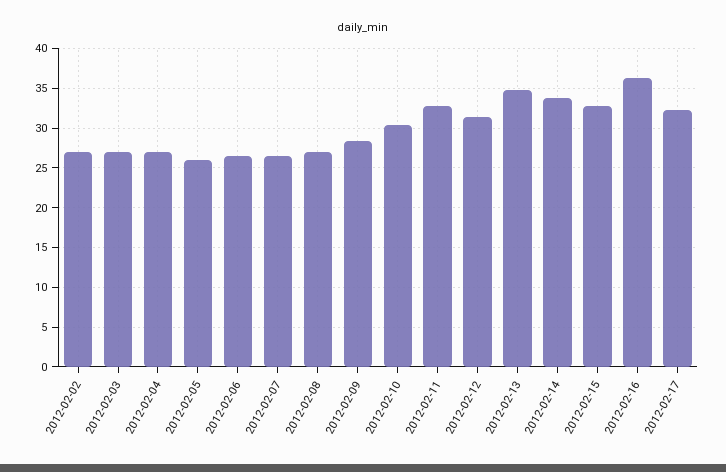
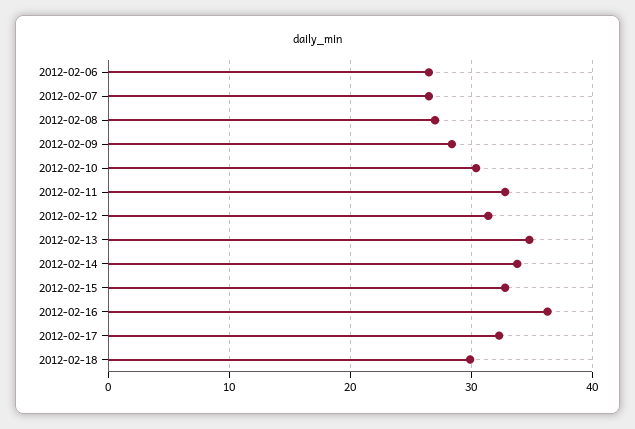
2012-02-02: 27 -> none
2012-02-03: 27 -> none
2012-02-04: 27 -> none
2012-02-05: 26 -> none
2012-02-18: none -> 30

